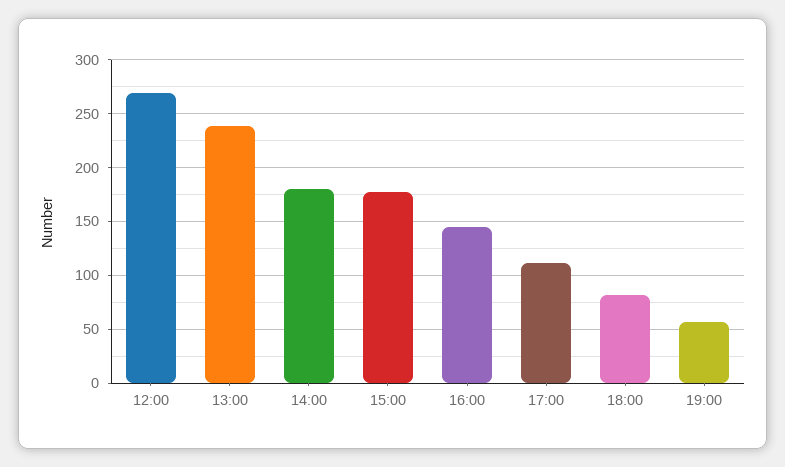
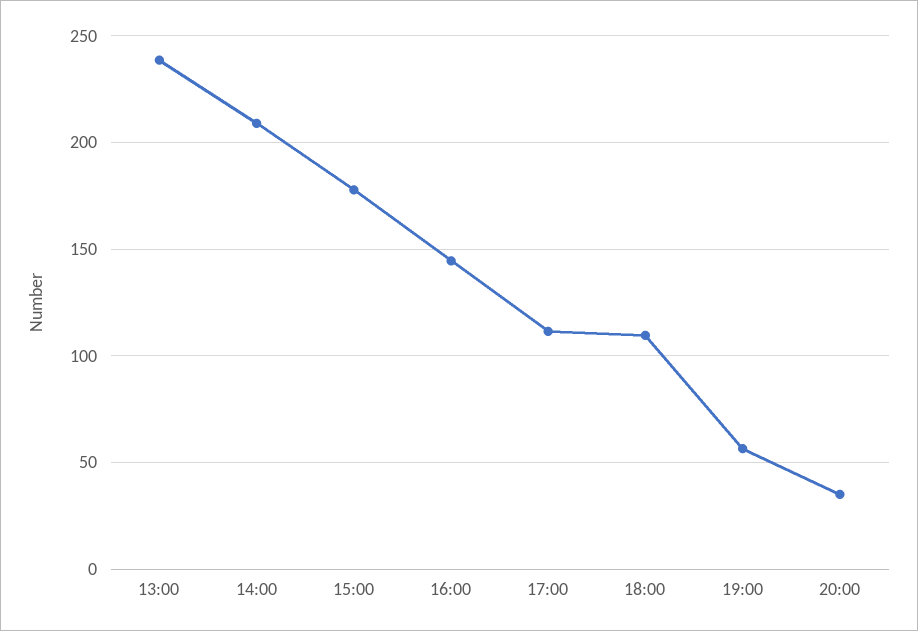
12:00: 270 -> none
14:00: 180 -> 210
18:00: 80 -> 110
20:00: none -> 35

